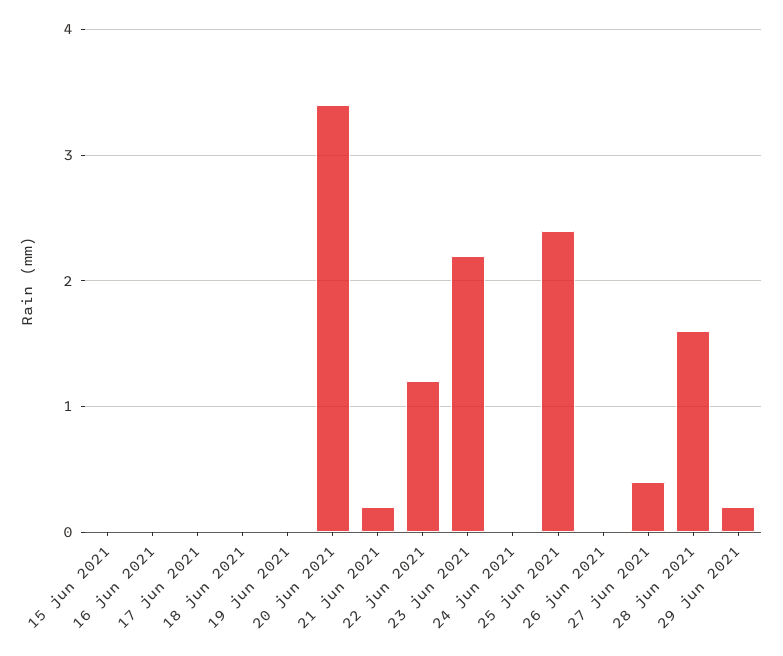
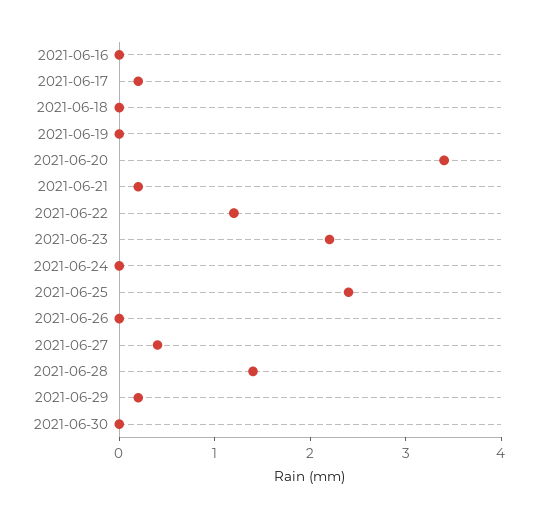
15 jun 2021: 0 -> none
17 jun 2021: 0 -> 0.2
28 jun 2021: 1.6 -> 1.4
2021-06-30: none -> 0

